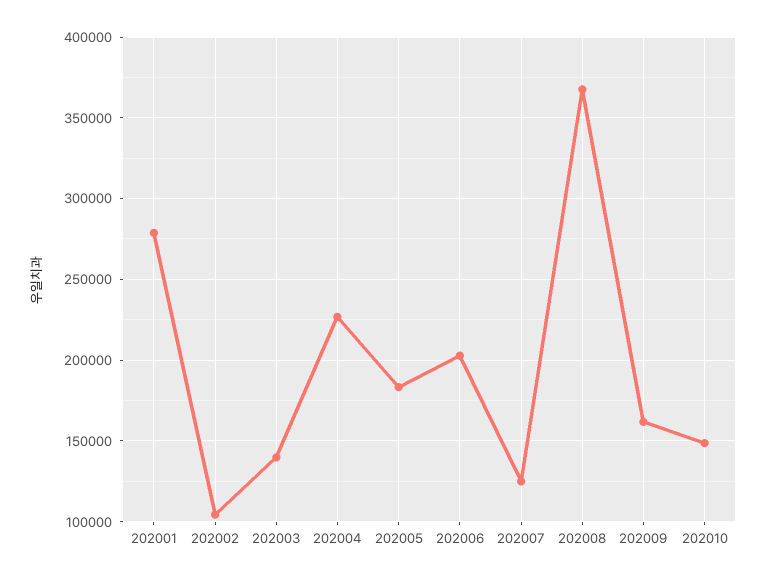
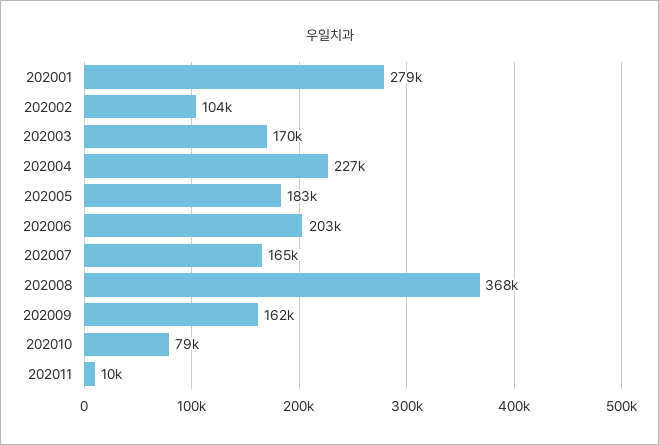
202003: 140000 -> 170000
202007: 125000 -> 165000
202010: 150000 -> 79000
202011: none -> 10000

